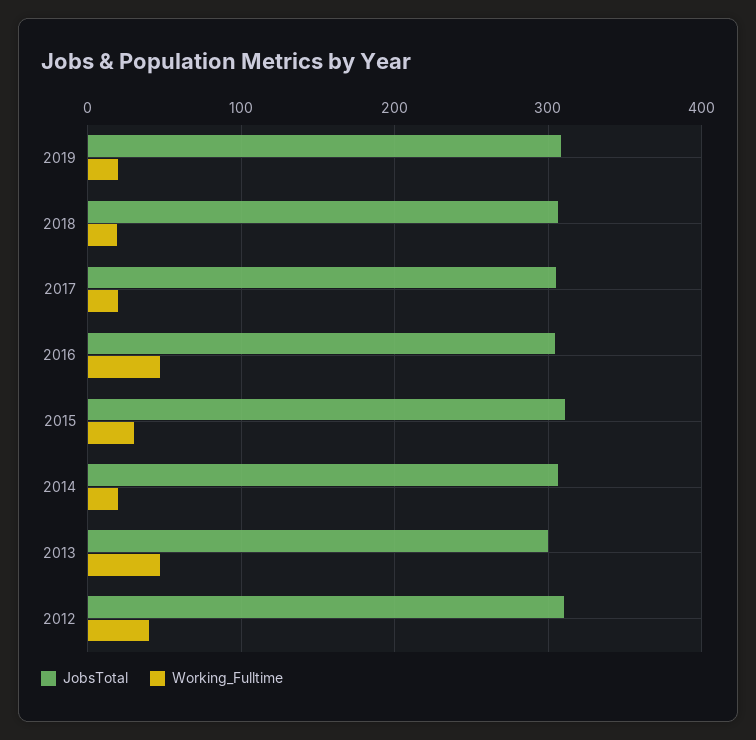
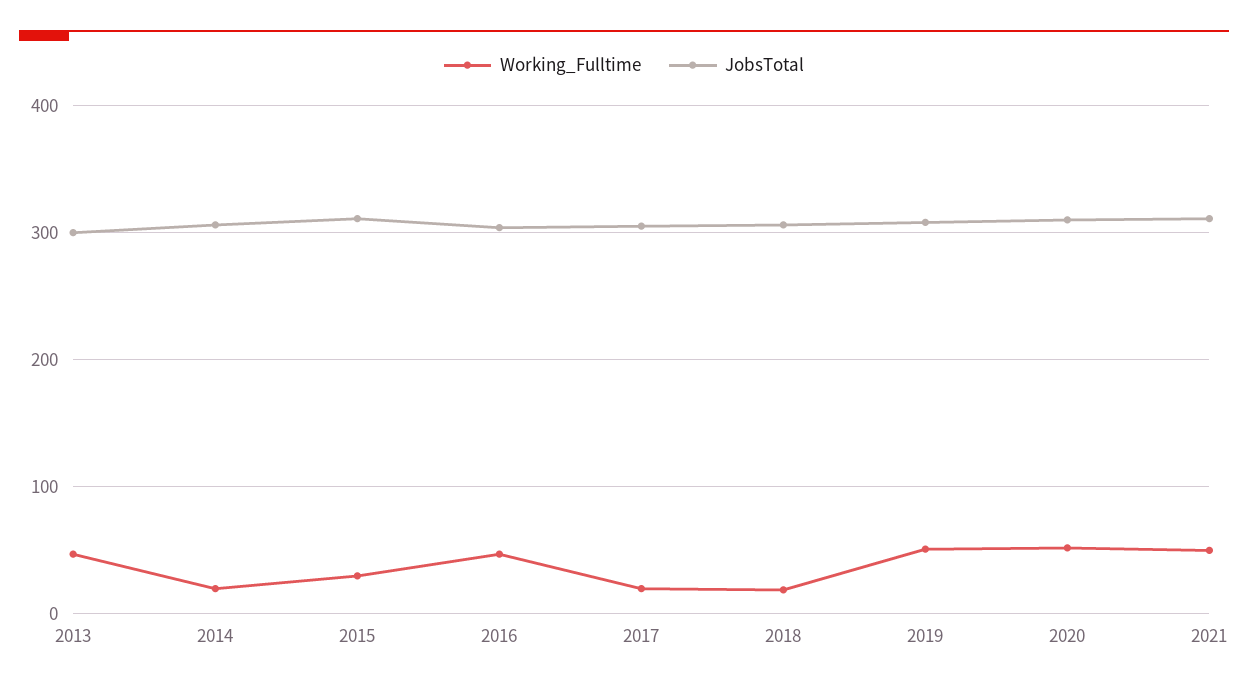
Working_Fulltime, 2019: 20 -> 50
JobsTotal, 2012: 310 -> none
Working_Fulltime, 2012: 40 -> none
Working_Fulltime, 2020: none -> 50
JobsTotal, 2020: none -> 310
Working_Fulltime, 2021: none -> 50
JobsTotal, 2021: none -> 310

